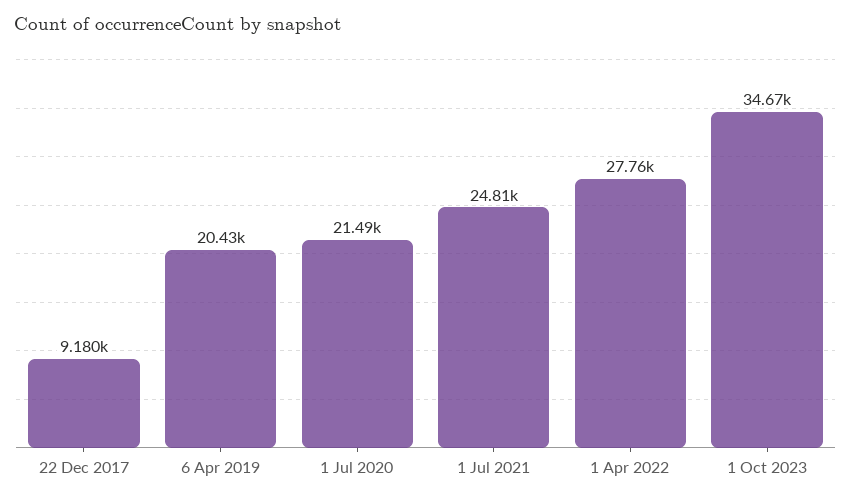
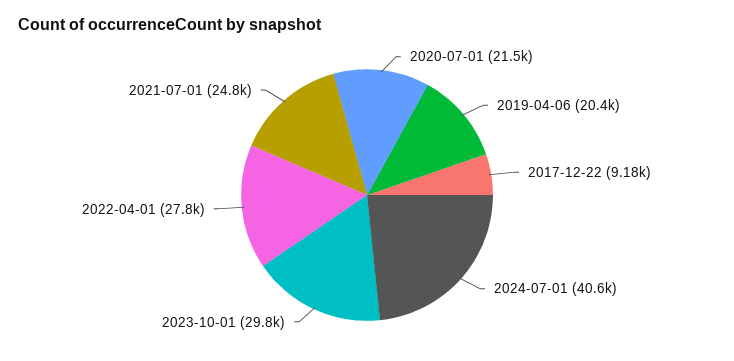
1 Oct 2023: 34670 -> 29800
2024-07-01: none -> 40600

